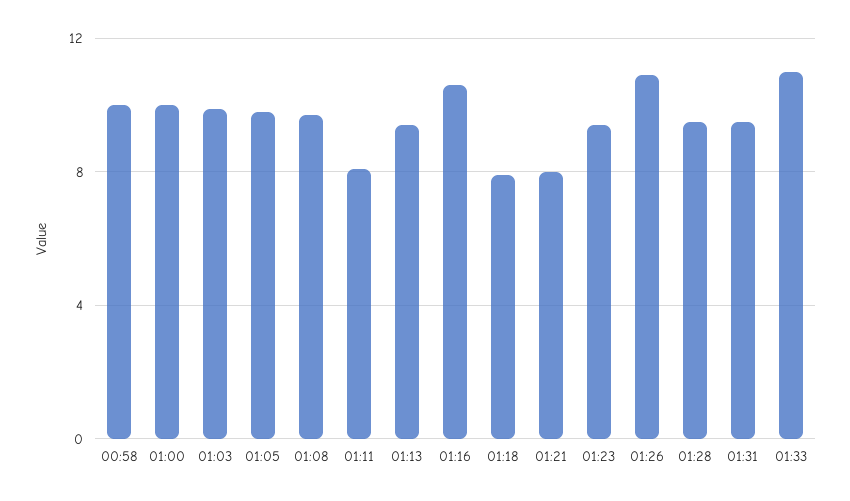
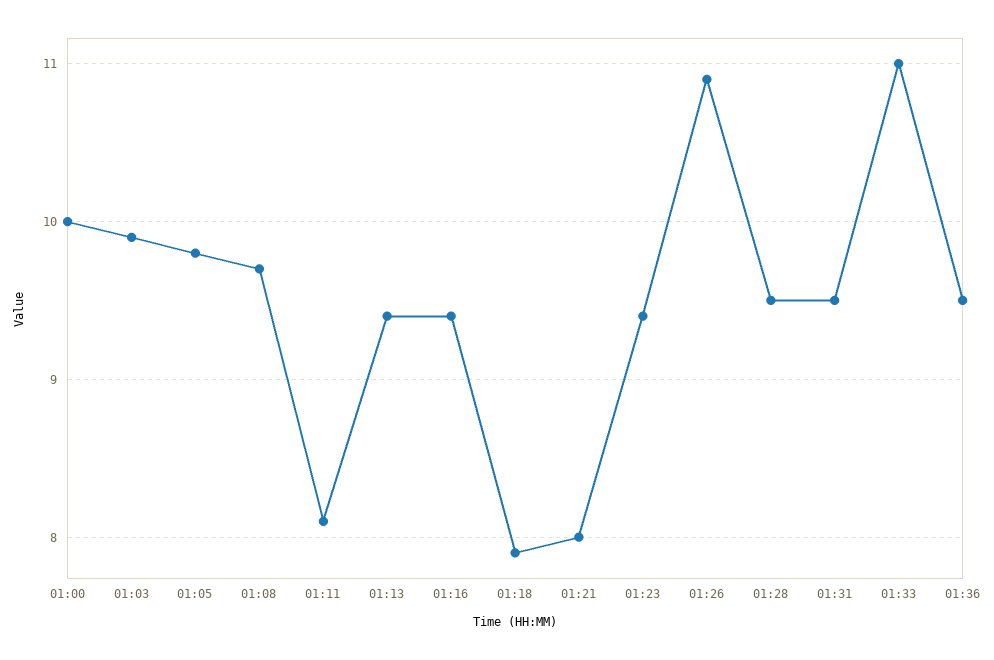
00:58: 10 -> none
01:16: 10.5 -> 9.4
01:36: none -> 9.5

